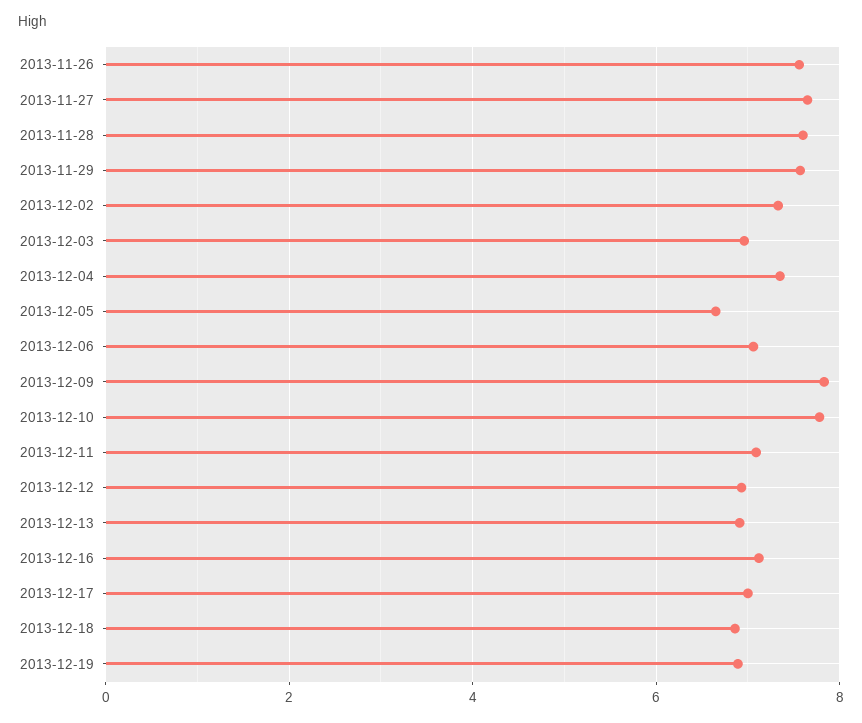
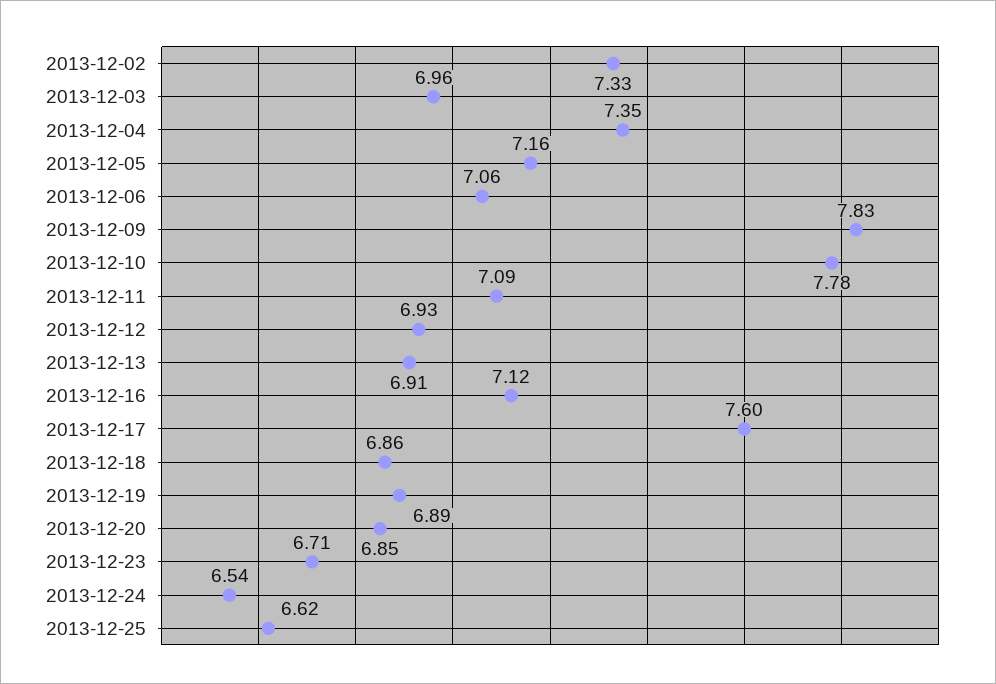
2013-11-26: 7.6 -> none
2013-11-27: 7.6 -> none
2013-11-28: 7.6 -> none
2013-11-29: 7.6 -> none
2013-12-05: 6.6 -> 7.16
2013-12-17: 7 -> 7.6
2013-12-20: none -> 6.85
2013-12-23: none -> 6.71
2013-12-24: none -> 6.54
2013-12-25: none -> 6.62

